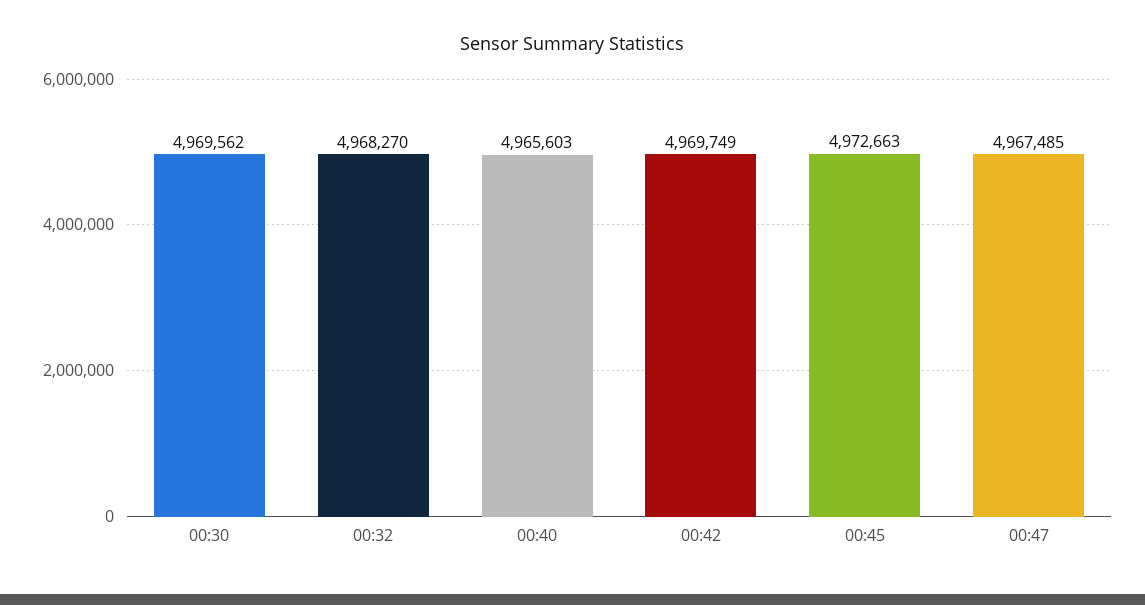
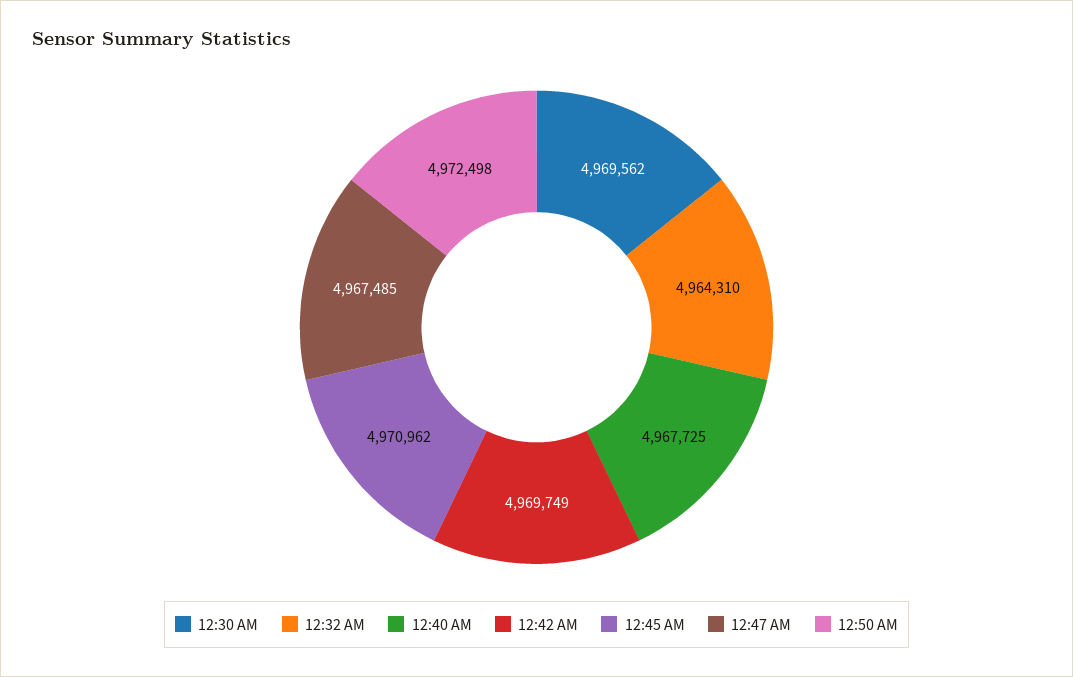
00:32: 4968270 -> 4964310
00:40: 4965603 -> 4967725
00:45: 4972663 -> 4970962
12:50 AM: none -> 4972498

